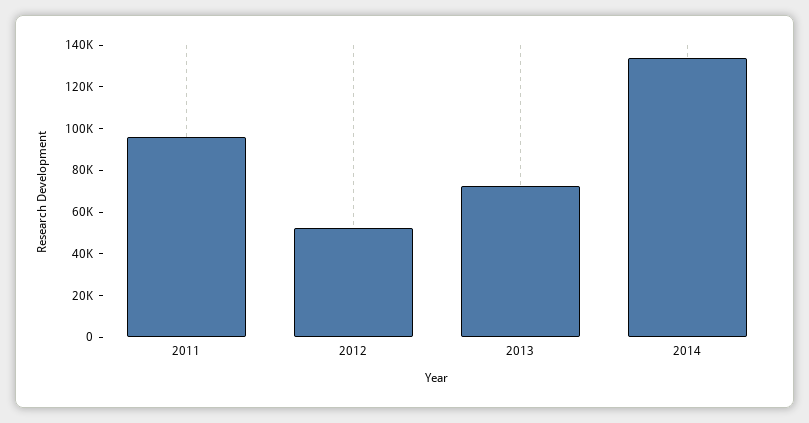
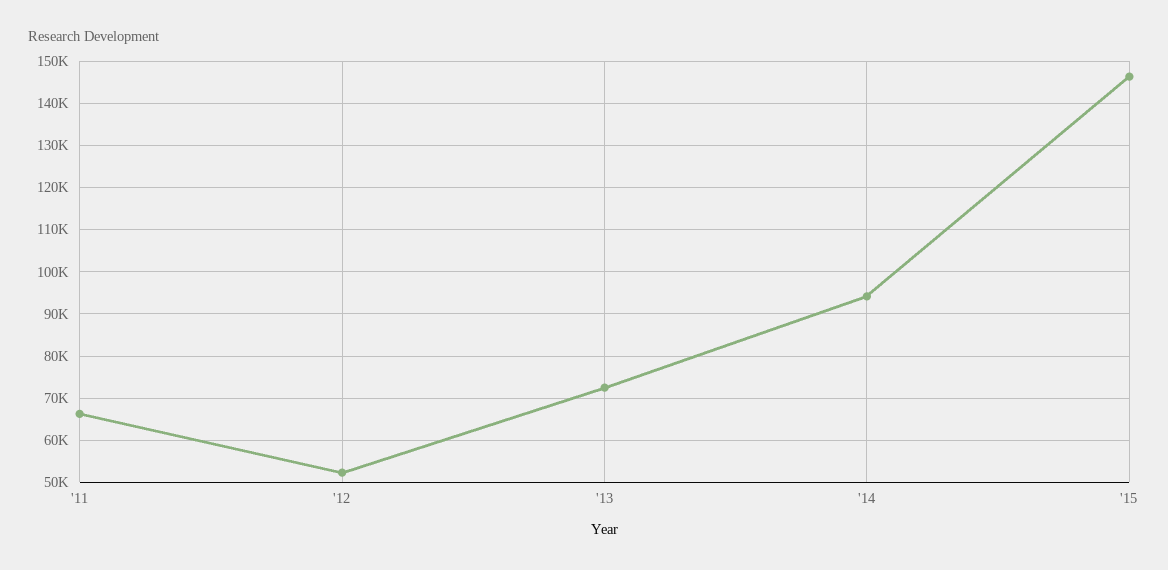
2011: 95000 -> 66000
2014: 135000 -> 94000
'15: none -> 146000

